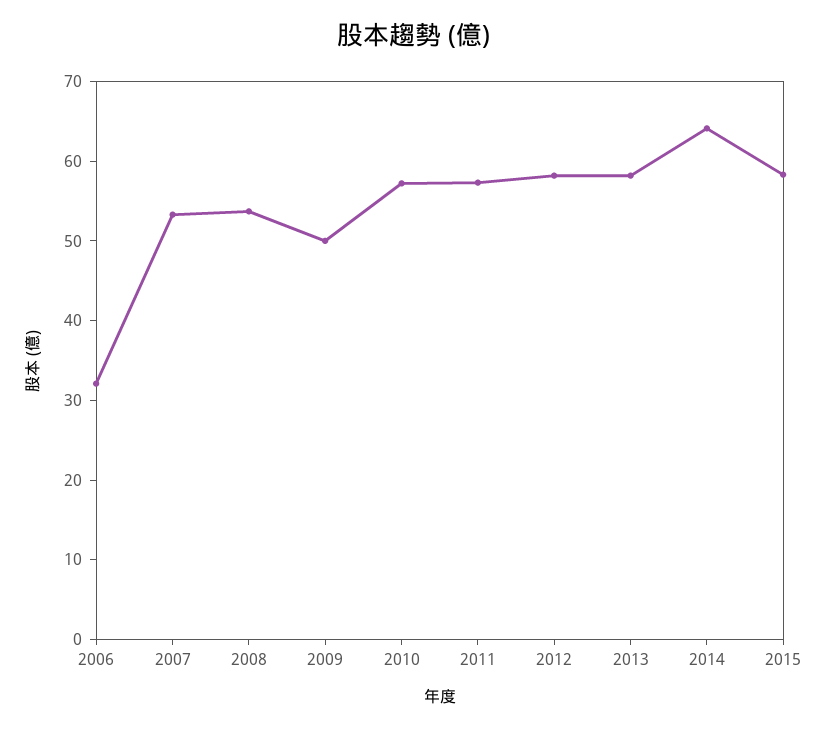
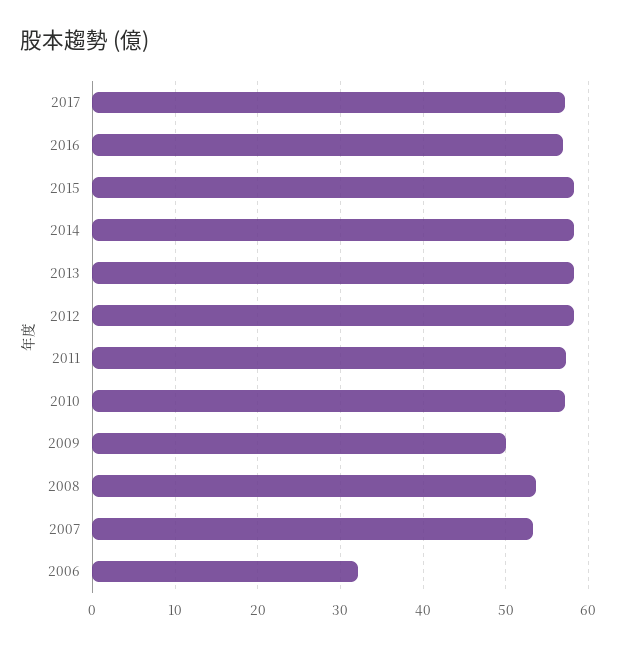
2014: 64 -> 58
2017: none -> 57
2016: none -> 57

